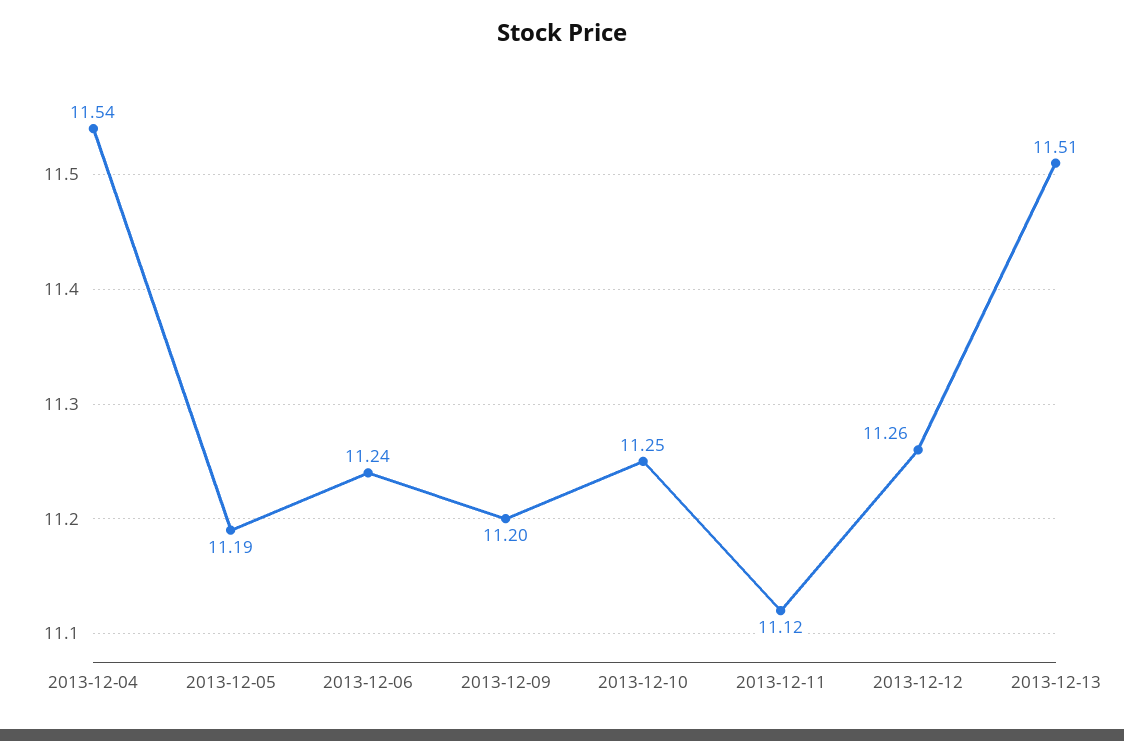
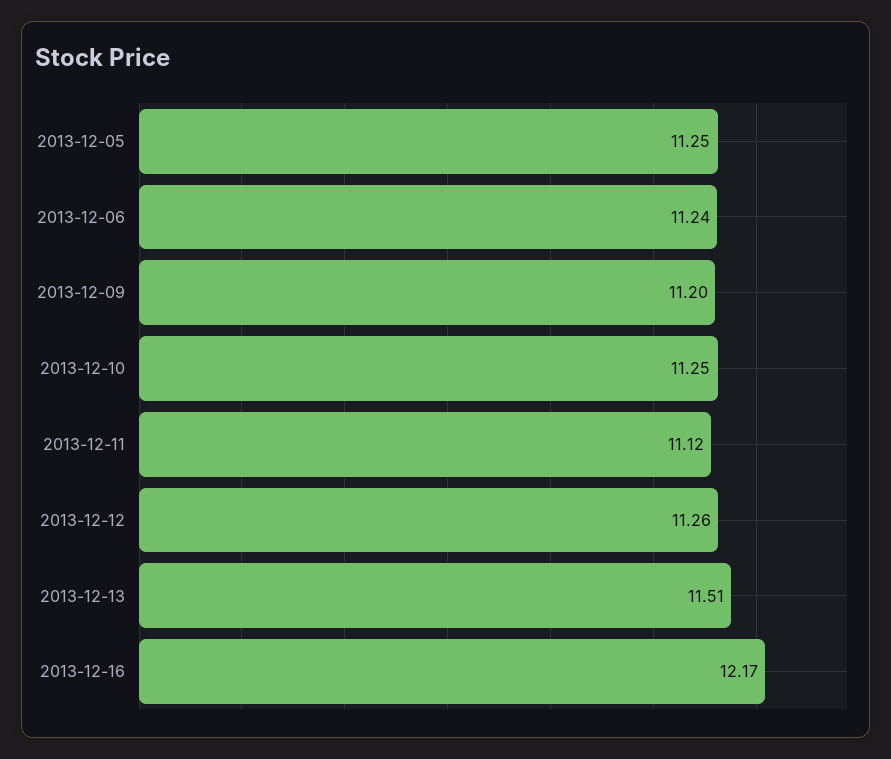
2013-12-04: 11.54 -> none
2013-12-05: 11.19 -> 11.25
2013-12-16: none -> 12.17

